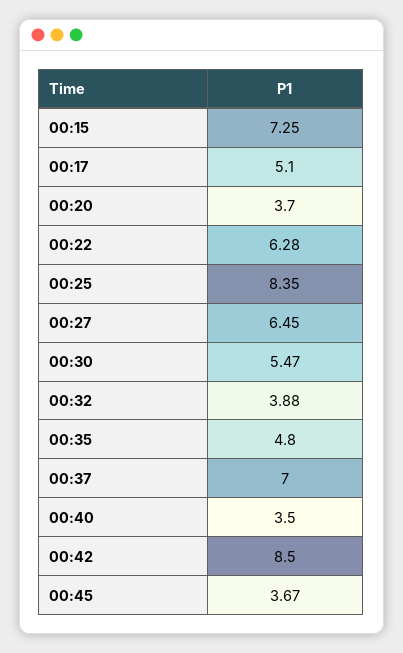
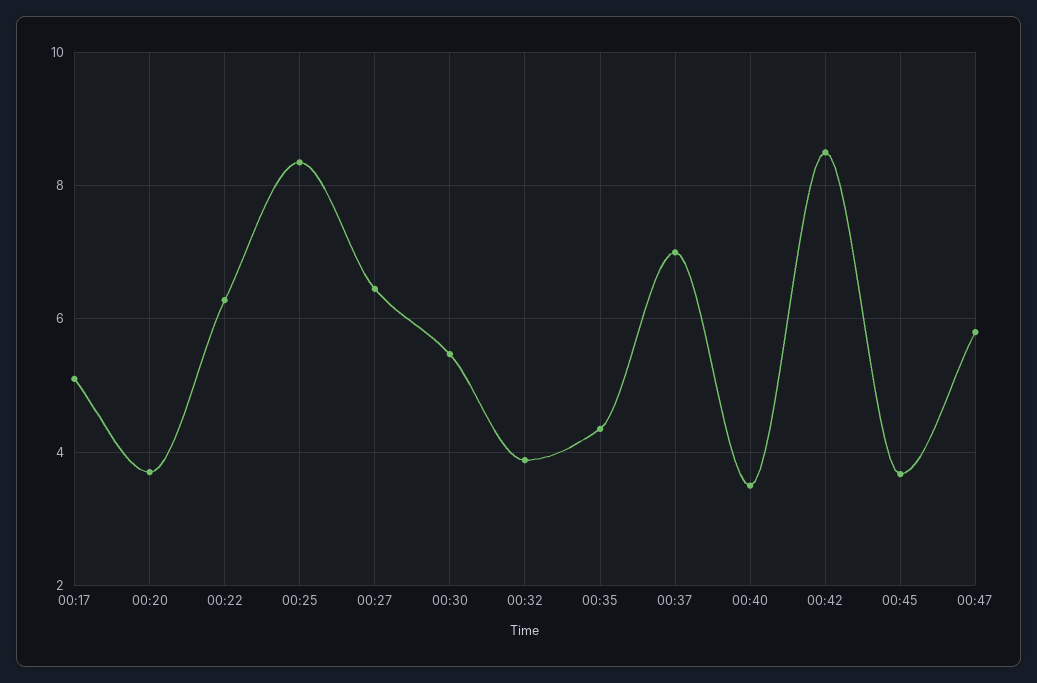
00:15: 7.25 -> none
00:35: 4.8 -> 4.4
00:47: none -> 5.8

